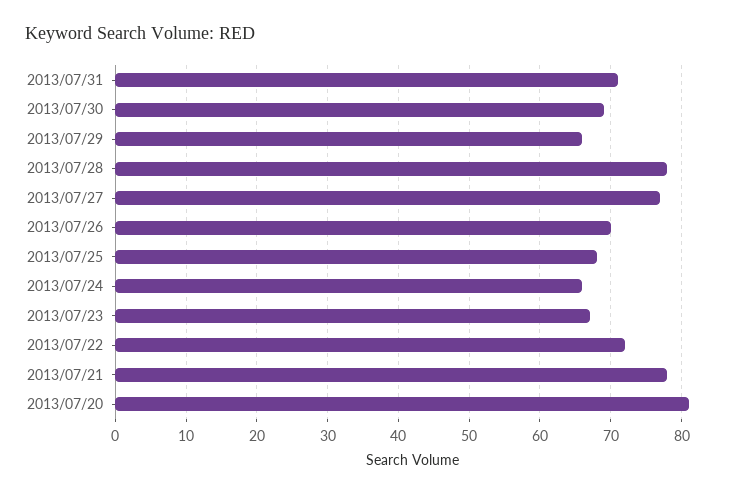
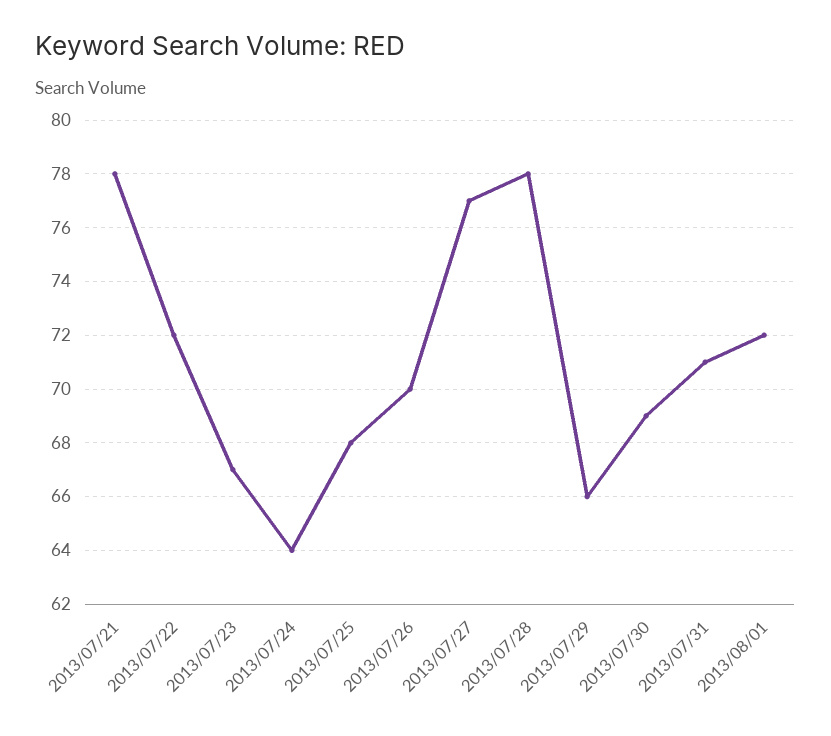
2013/07/24: 66 -> 64
2013/07/20: 81 -> none
2013/08/01: none -> 72

